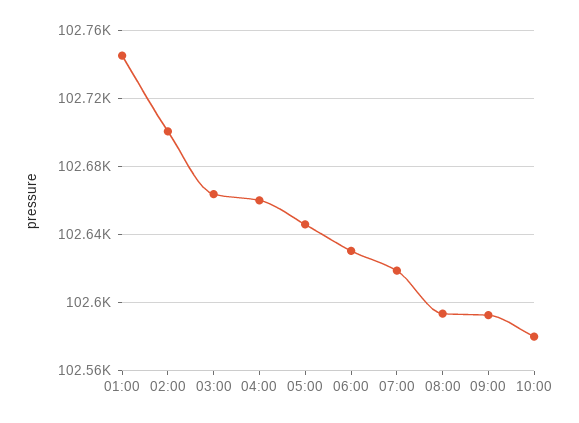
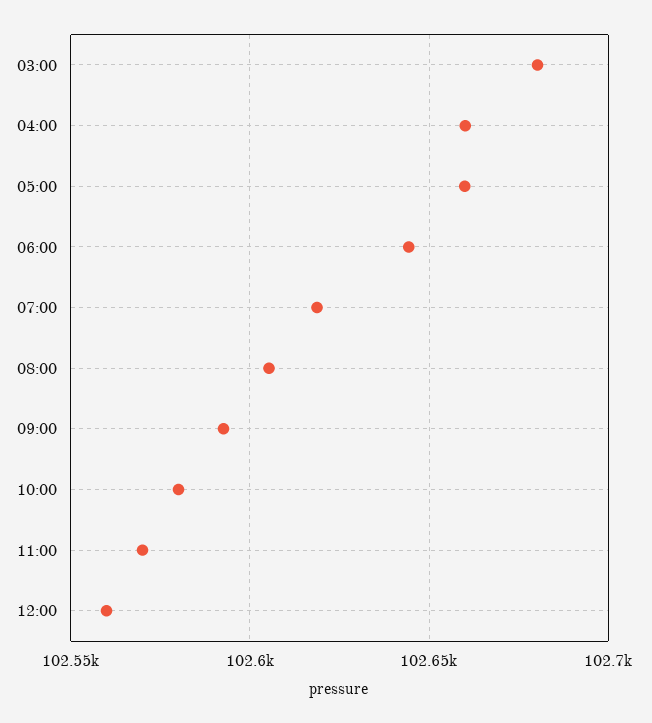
01:00: 102745 -> none
02:00: 102700 -> none
03:00: 102665 -> 102680
05:00: 102645 -> 102660
06:00: 102630 -> 102645
08:00: 102595 -> 102605
11:00: none -> 102570
12:00: none -> 102560

